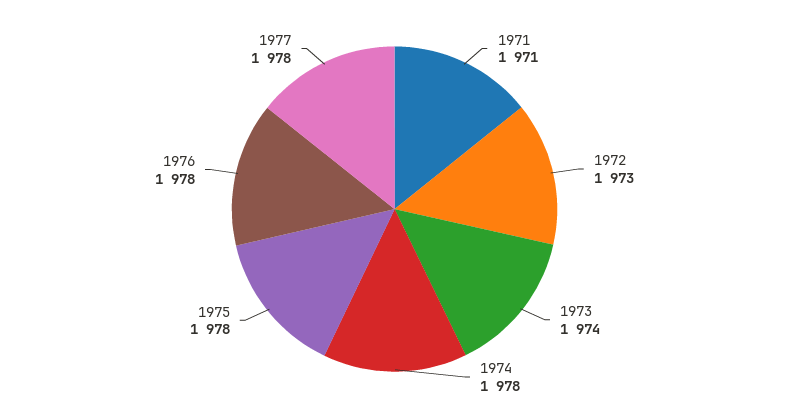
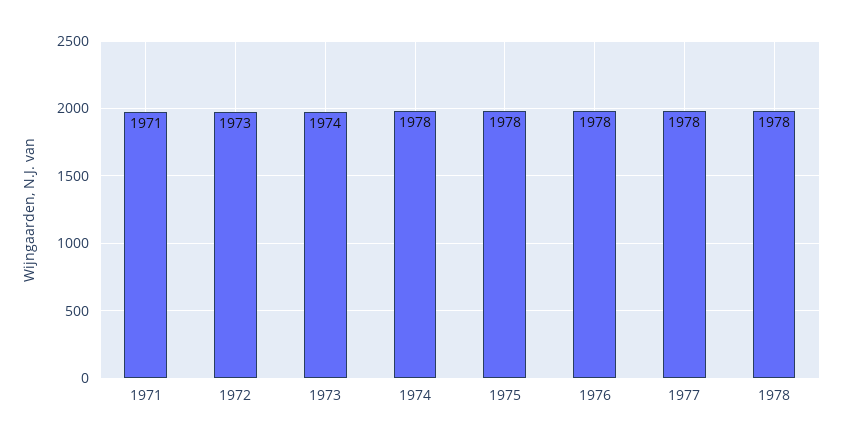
1978: none -> 1978

